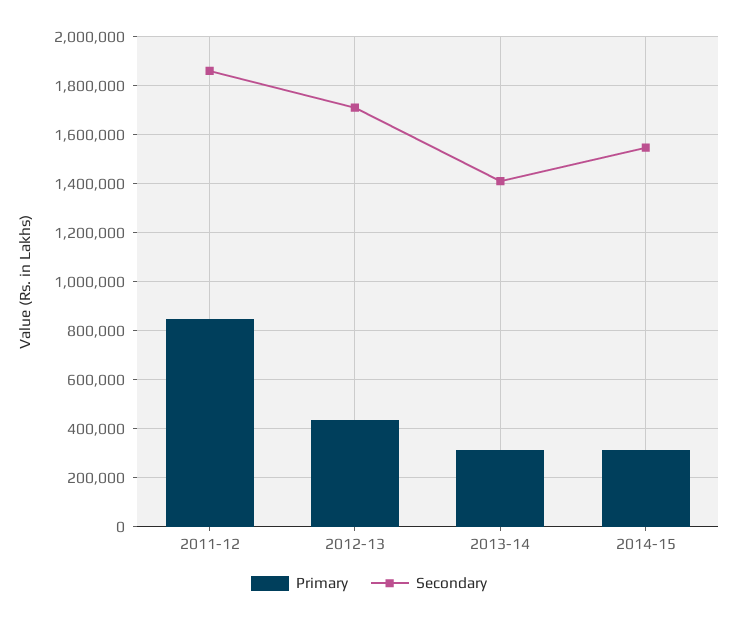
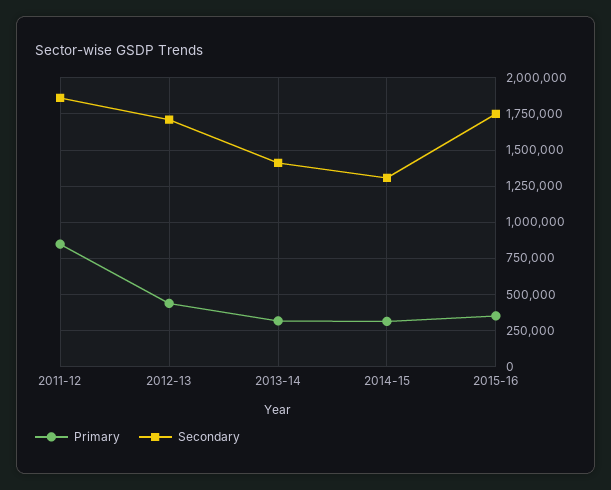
Secondary, 2014-15: 1550000 -> 1300000
Primary, 2015-16: none -> 350000
Secondary, 2015-16: none -> 1750000

